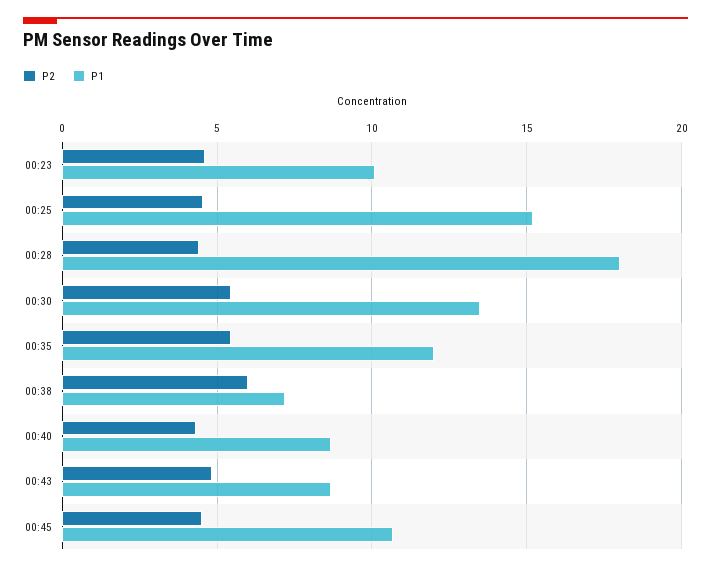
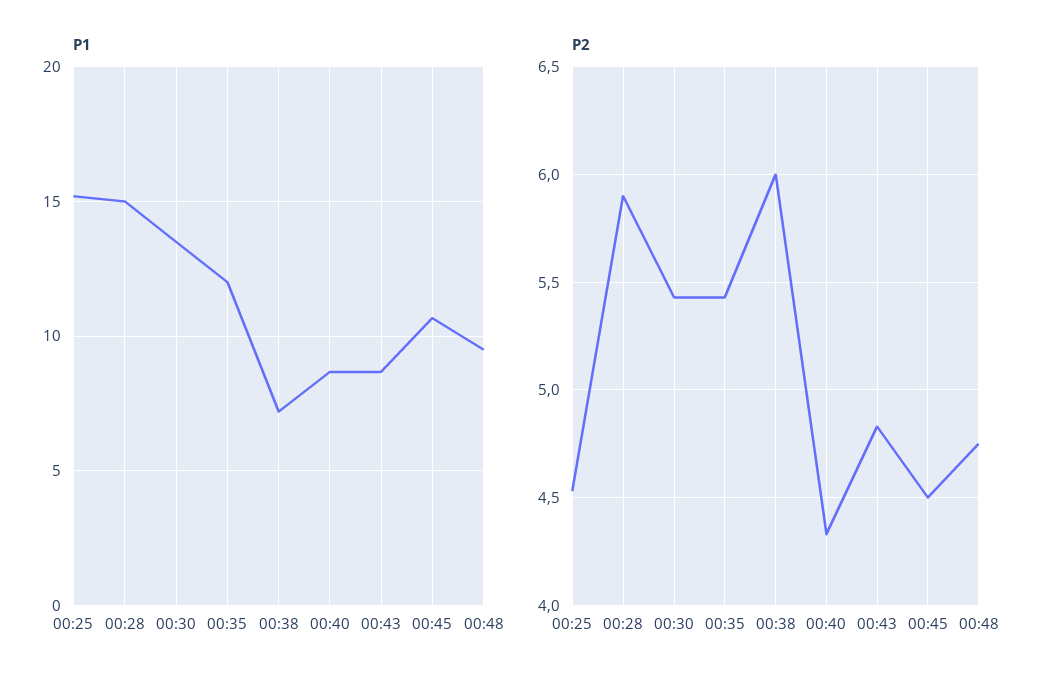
P2, 00:23: 4.5 -> none
P1, 00:23: 10 -> none
P2, 00:28: 4.5 -> 5.9
P1, 00:28: 18 -> 15
P1, 00:48: none -> 9.5
P2, 00:48: none -> 4.75

